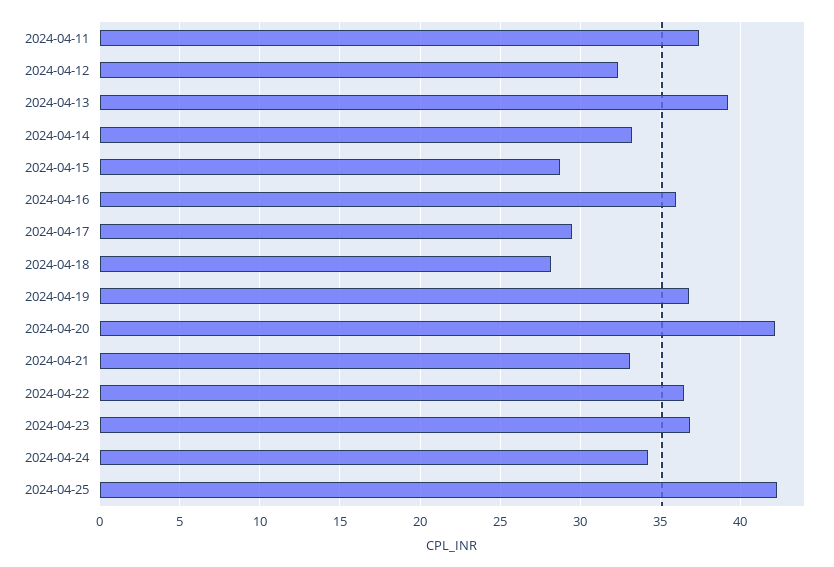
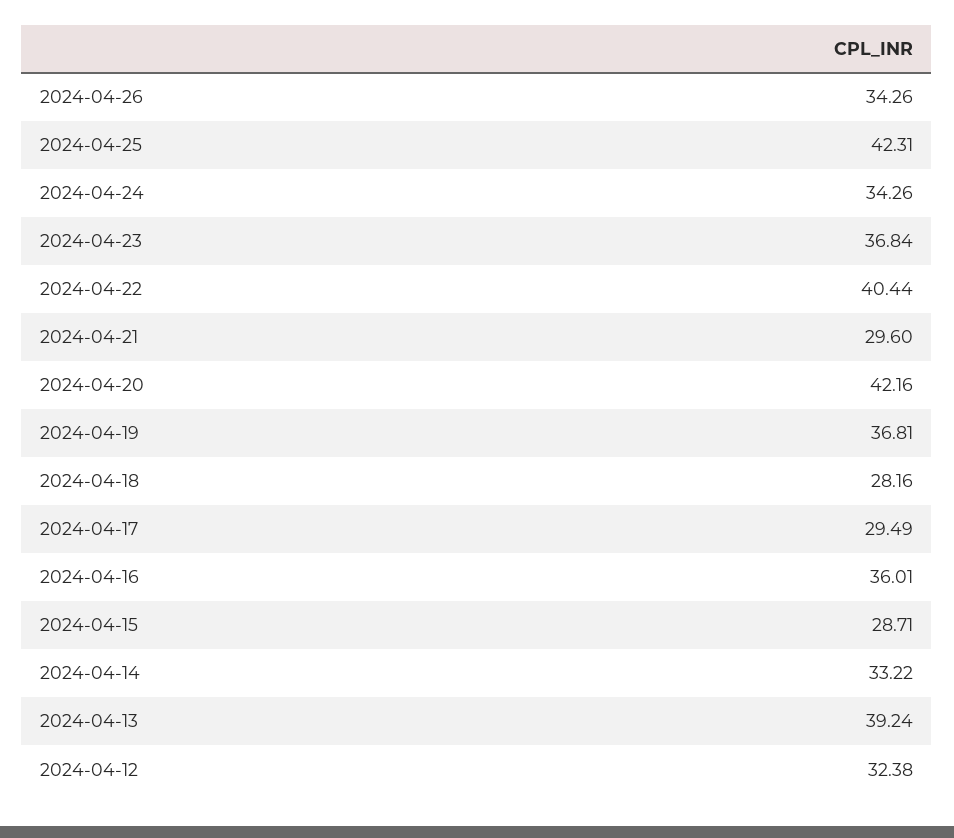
2024-04-11: 37.5 -> none
2024-04-21: 33 -> 29.6
2024-04-22: 36.5 -> 40.44
2024-04-26: none -> 34.26

